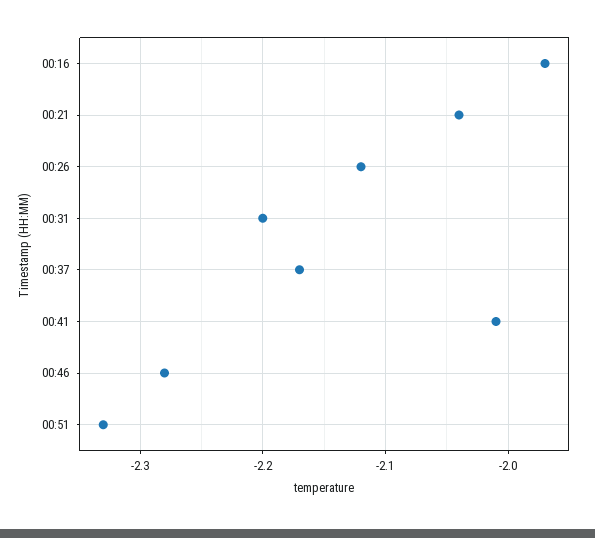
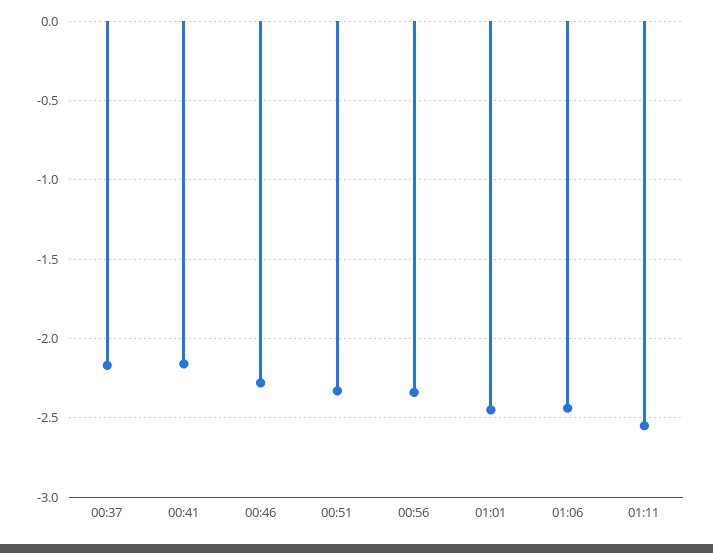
00:16: -1.97 -> none
00:21: -2.04 -> none
00:26: -2.12 -> none
00:31: -2.2 -> none
00:41: -2.01 -> -2.15
00:56: none -> -2.35
01:01: none -> -2.45
01:06: none -> -2.45
01:11: none -> -2.55

